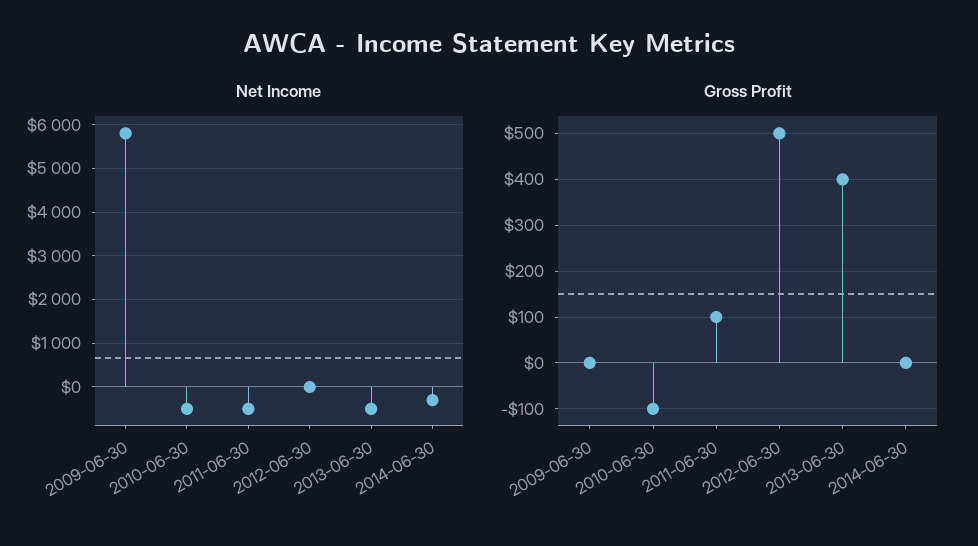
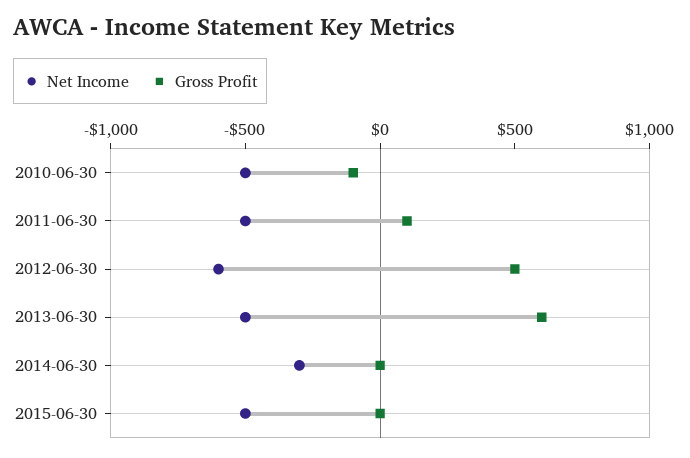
Net Income, 2009-06-30: 5800 -> none
Net Income, 2012-06-30: 0 -> -600
Gross Profit, 2009-06-30: 0 -> none
Gross Profit, 2013-06-30: 400 -> 600
Net Income, 2015-06-30: none -> -500
Gross Profit, 2015-06-30: none -> 0

